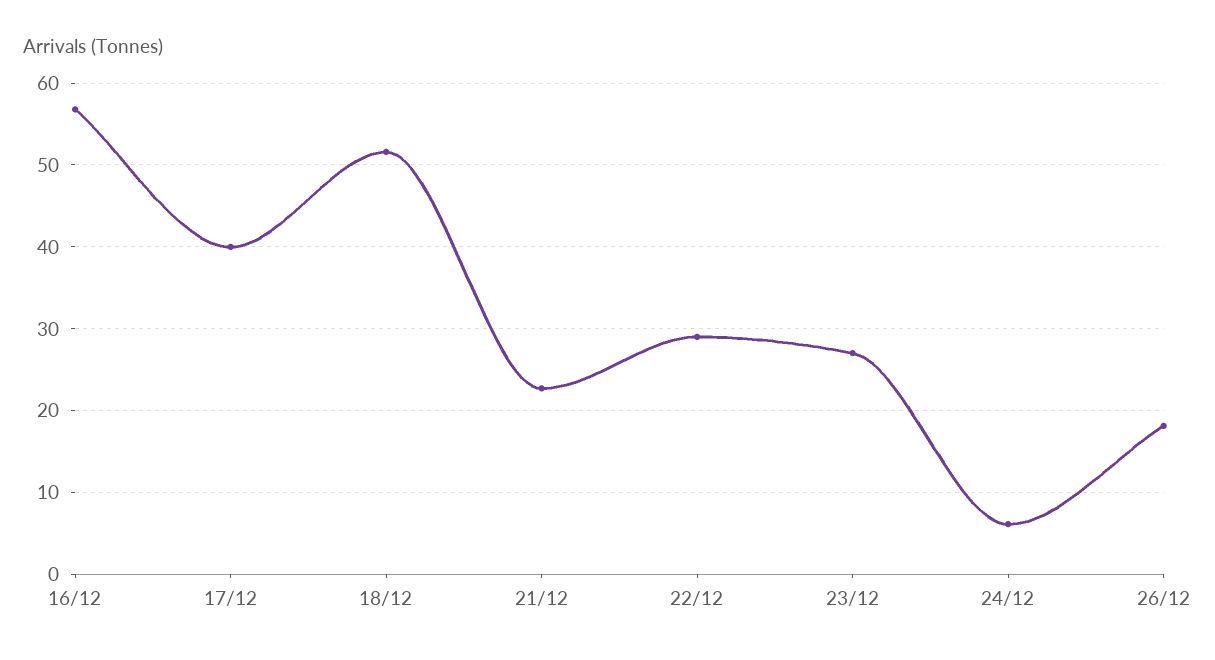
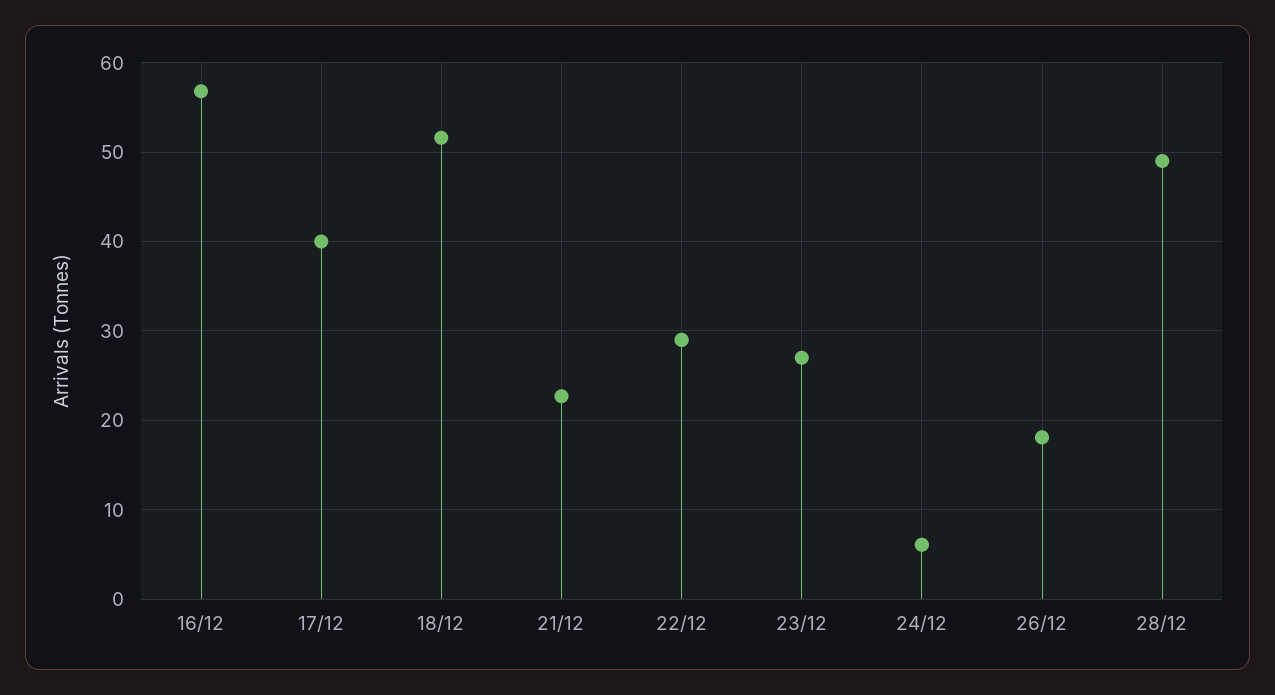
28/12: none -> 49

